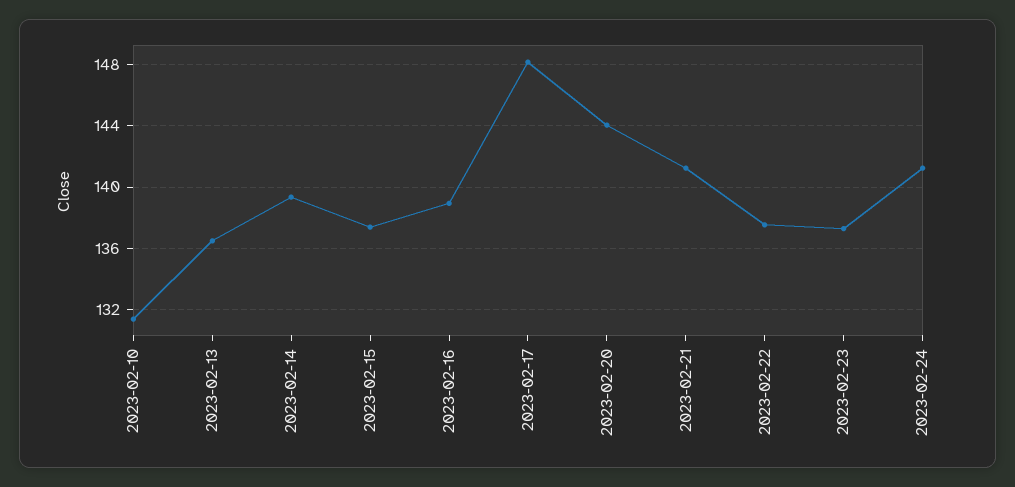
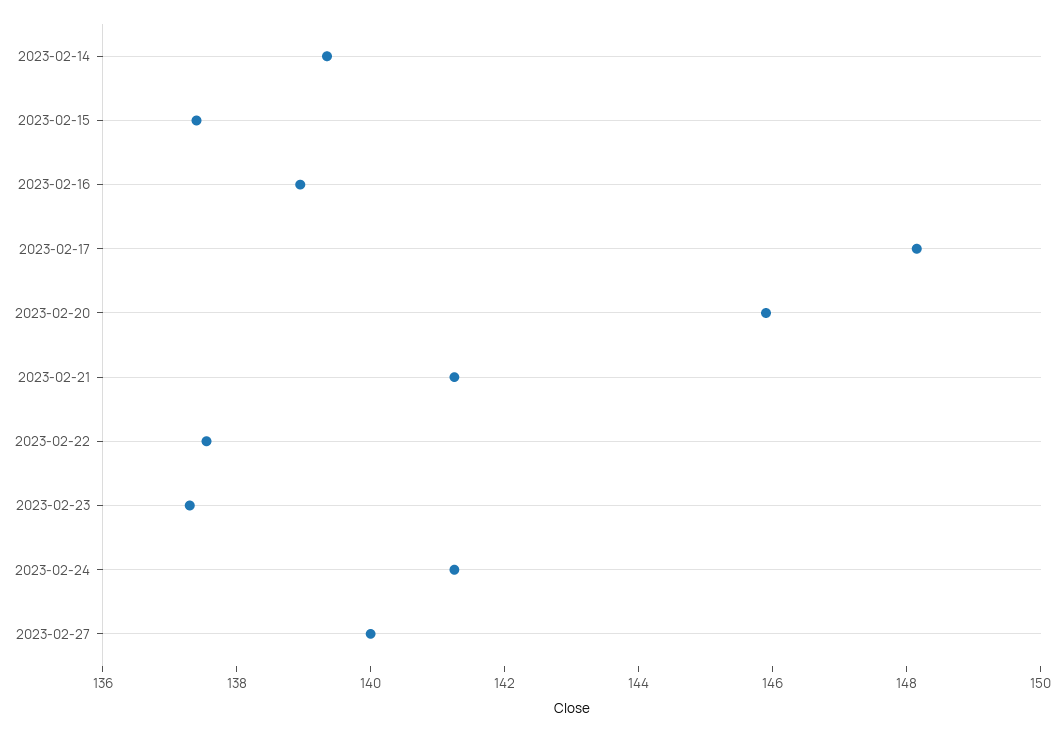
2023-02-10: 131.5 -> none
2023-02-13: 136.5 -> none
2023-02-20: 144 -> 146
2023-02-27: none -> 140

